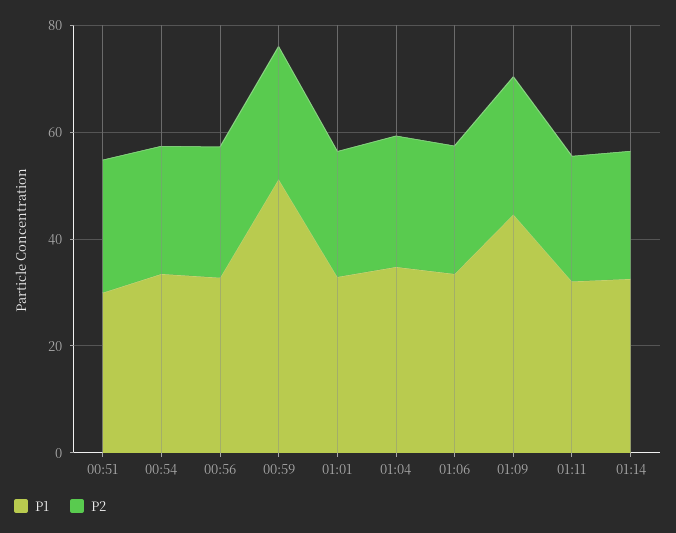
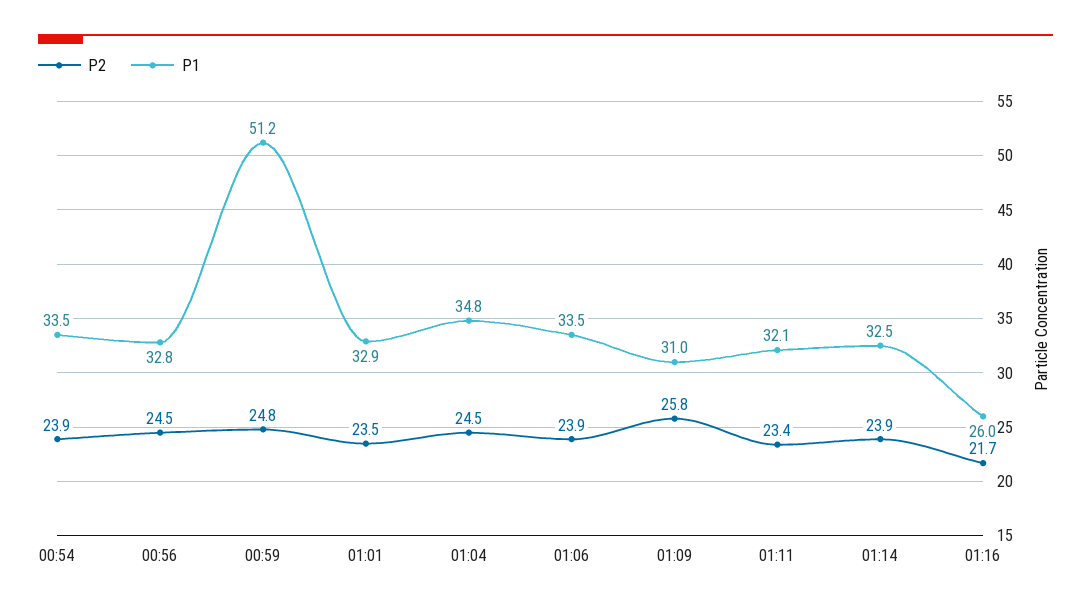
P1, 00:51: 30 -> none
P2, 00:51: 25 -> none
P1, 01:09: 45 -> 31
P2, 01:16: none -> 21.7
P1, 01:16: none -> 26

